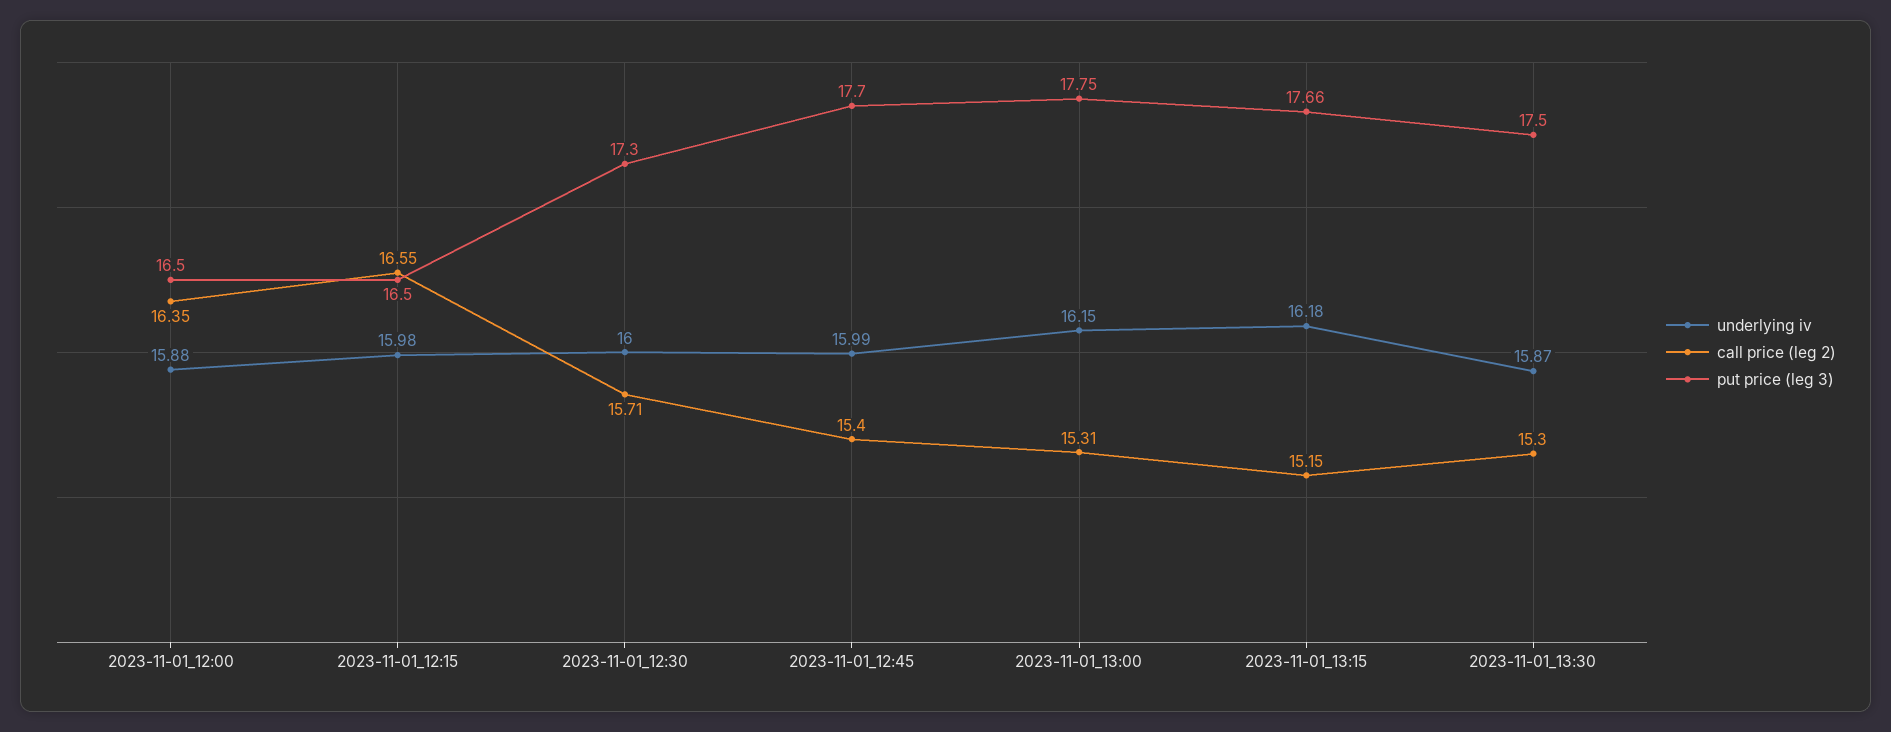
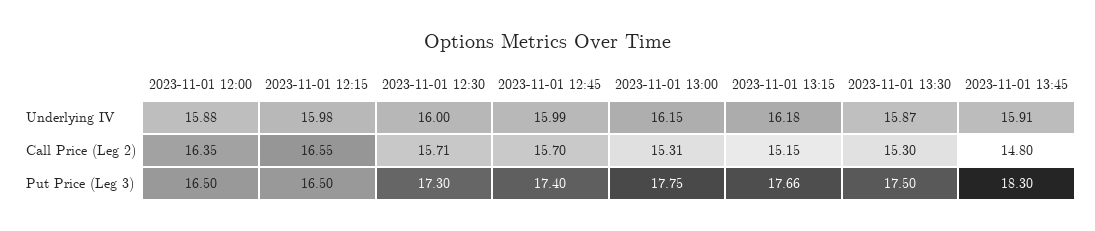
call price (leg 2), 2023-11-01_12:45: 15.4 -> 15.7
put price (leg 3), 2023-11-01_12:45: 17.7 -> 17.4
underlying iv, 2023-11-01 13:45: none -> 15.91
call price (leg 2), 2023-11-01 13:45: none -> 14.8
put price (leg 3), 2023-11-01 13:45: none -> 18.3

